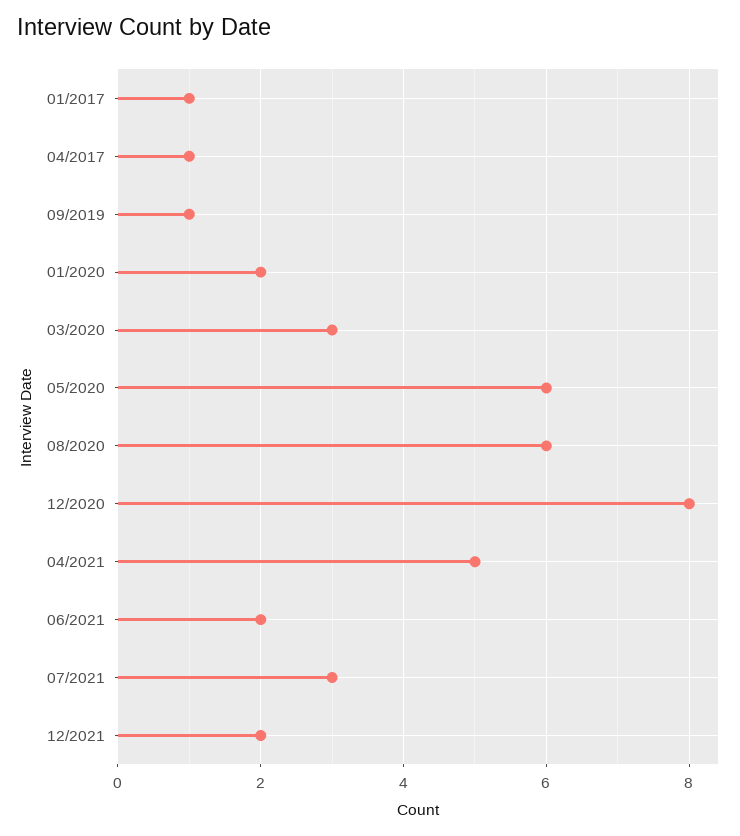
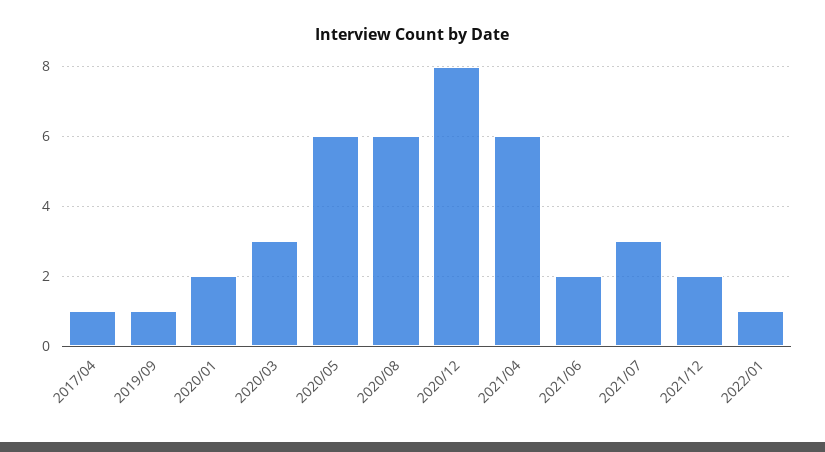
01/2017: 1 -> none
04/2021: 5 -> 6
2022/01: none -> 1

